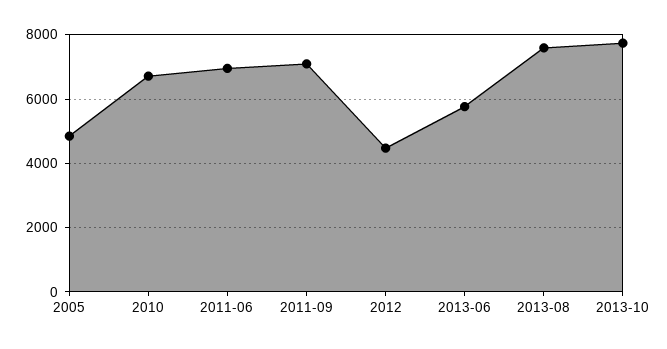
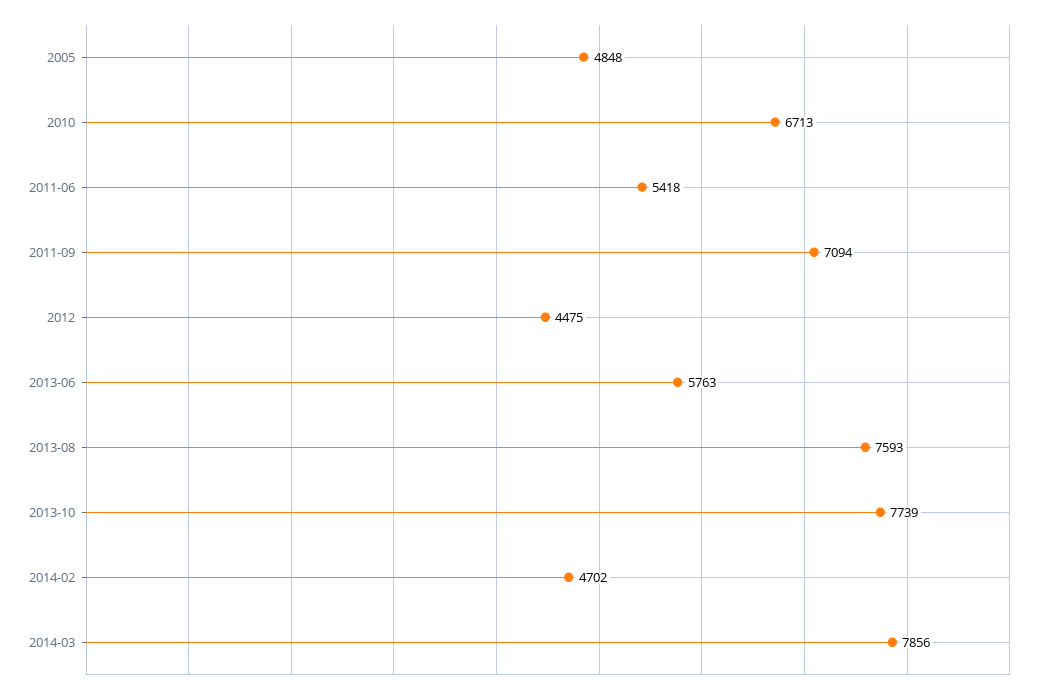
2011-06: 7000 -> 5418
2014-02: none -> 4702
2014-03: none -> 7856

